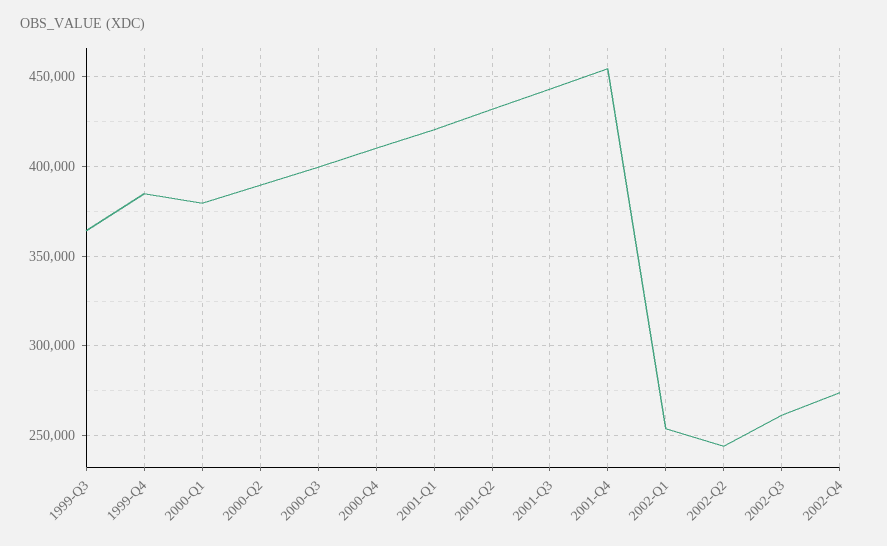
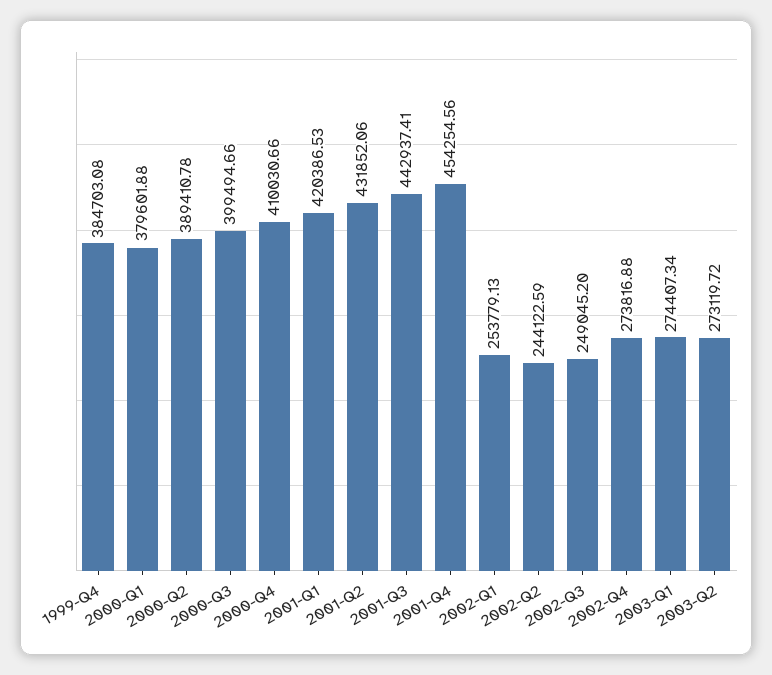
1999-Q3: 365000 -> none
2002-Q3: 260000 -> 249045.2
2003-Q1: none -> 274407.34
2003-Q2: none -> 273119.72

